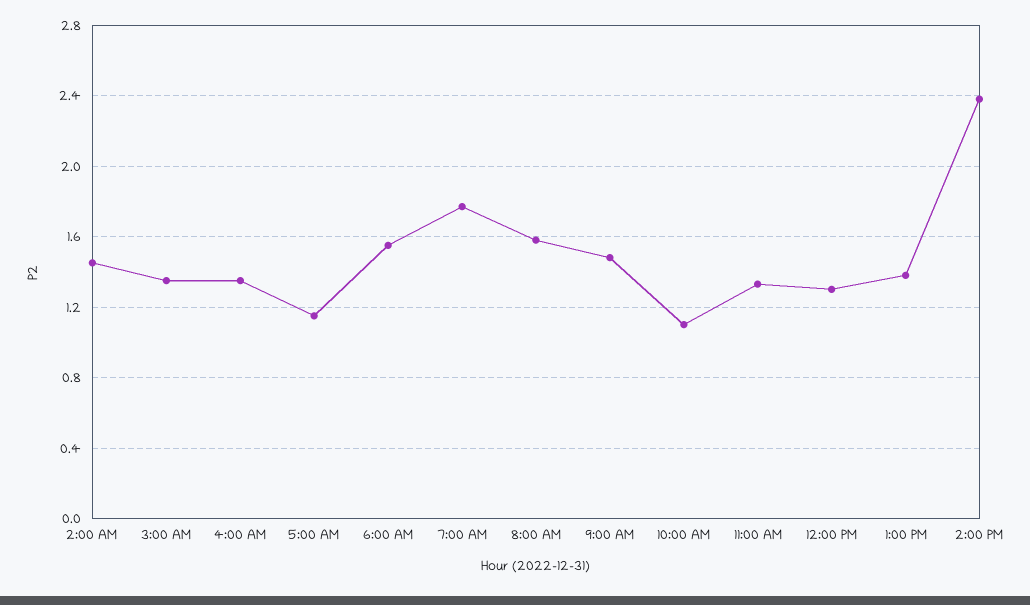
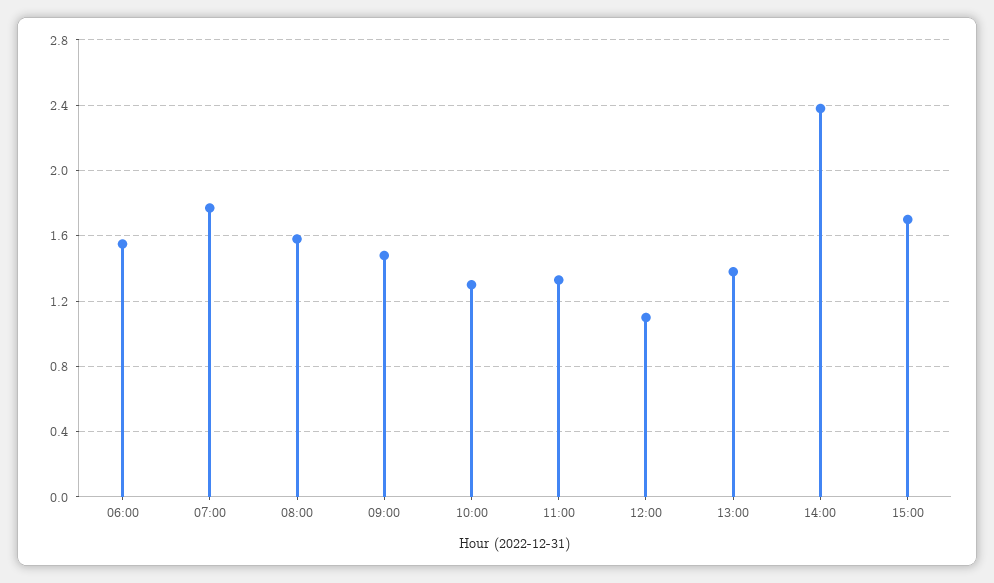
2:00 AM: 1.45 -> none
3:00 AM: 1.35 -> none
4:00 AM: 1.35 -> none
5:00 AM: 1.15 -> none
10:00 AM: 1.1 -> 1.3
12:00 PM: 1.3 -> 1.1
15:00: none -> 1.7

